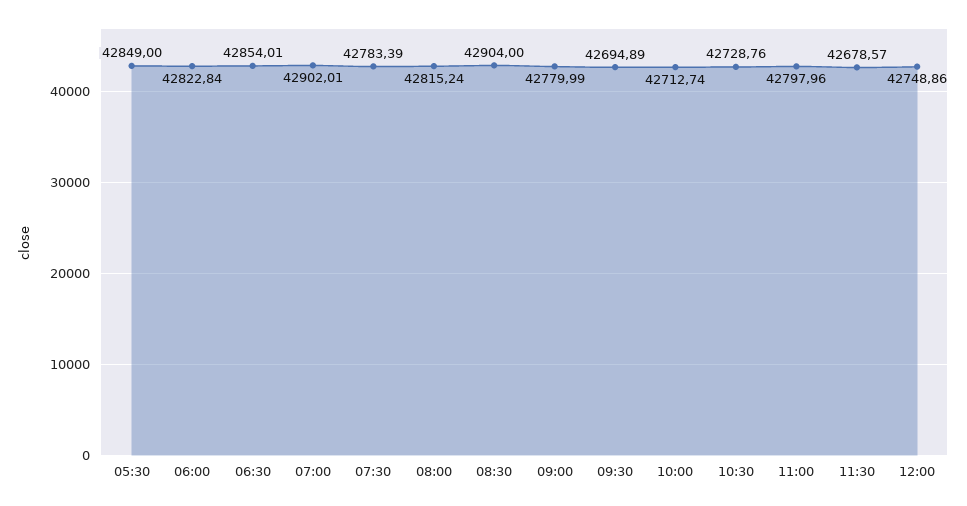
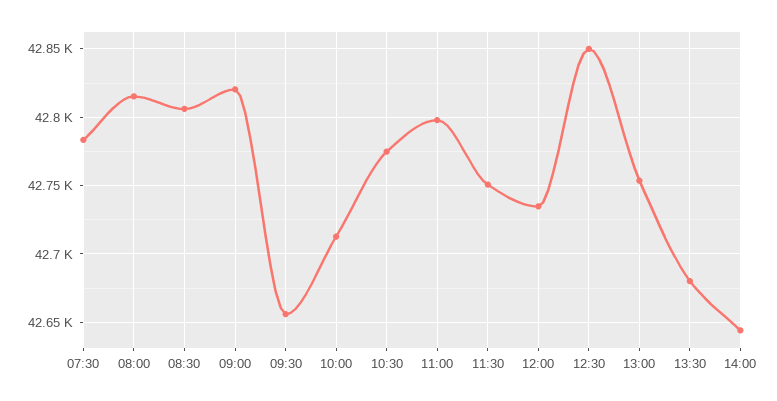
05:30: 42849 -> none
06:00: 42822.84 -> none
06:30: 42854.01 -> none
07:00: 42902.01 -> none
08:30: 42904 -> 42805
09:00: 42779.99 -> 42820
09:30: 42694.89 -> 42655
10:30: 42728.76 -> 42775
11:30: 42678.57 -> 42750
12:00: 42748.86 -> 42735
12:30: none -> 42850
13:00: none -> 42755
13:30: none -> 42680
14:00: none -> 42645

